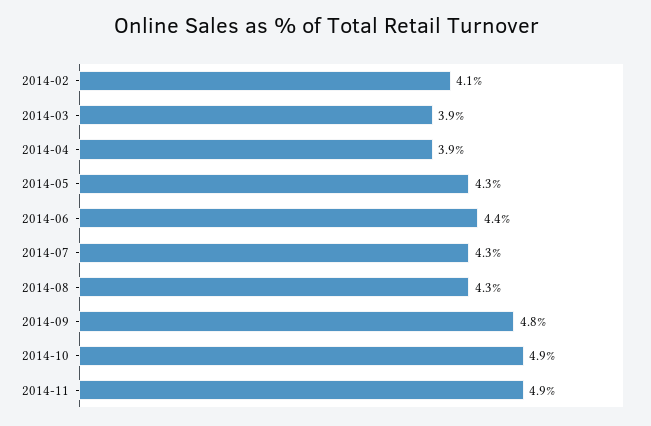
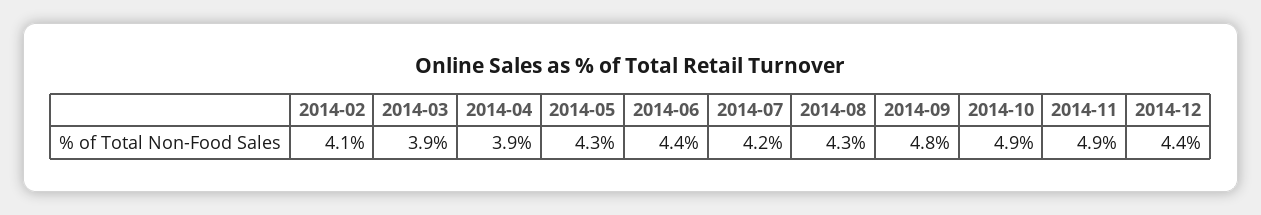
2014-07: 4.3 -> 4.2
2014-12: none -> 4.4

